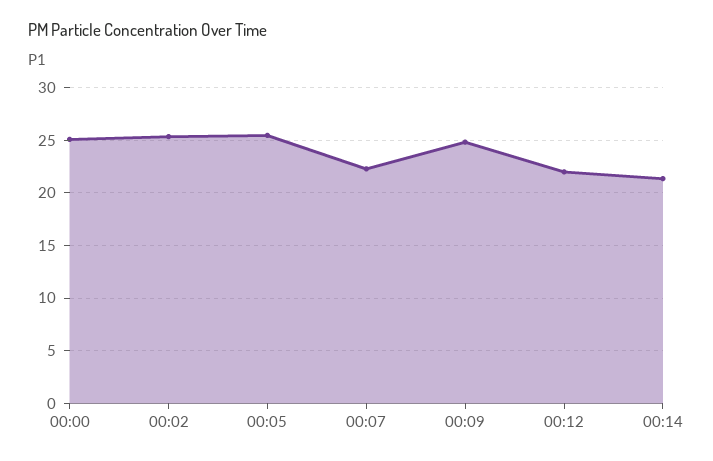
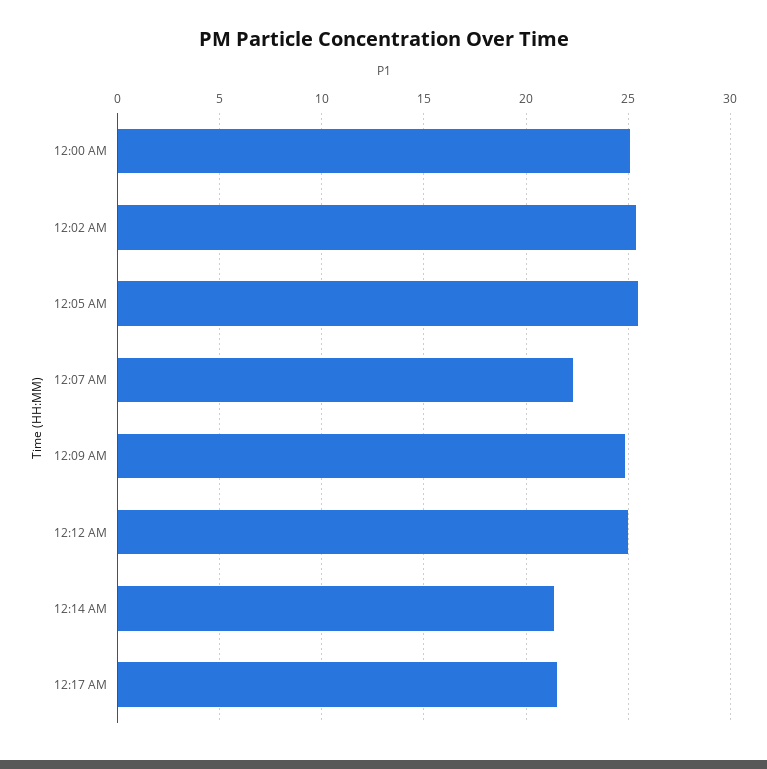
00:12: 22 -> 25
12:17 AM: none -> 21.5

